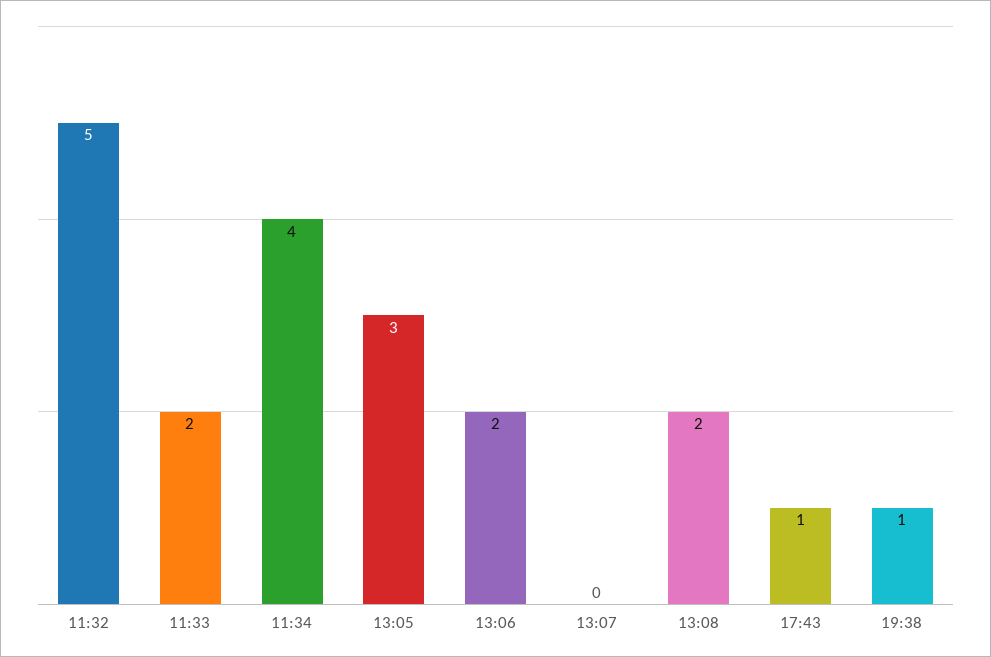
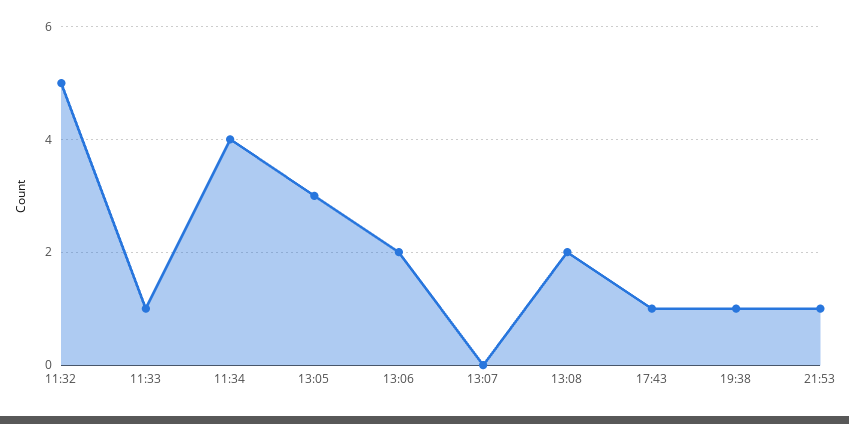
11:33: 2 -> 1
21:53: none -> 1

